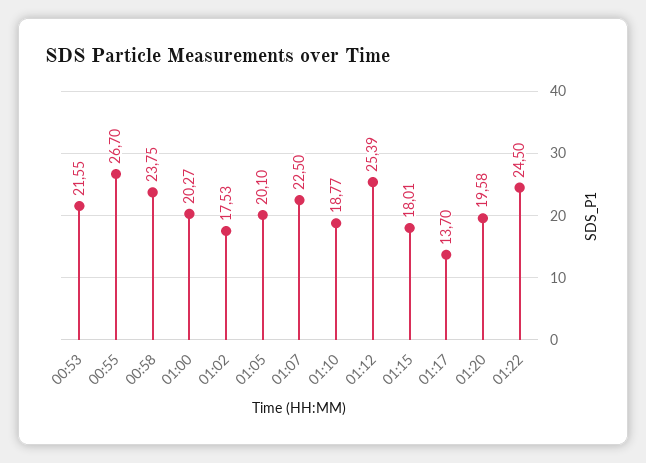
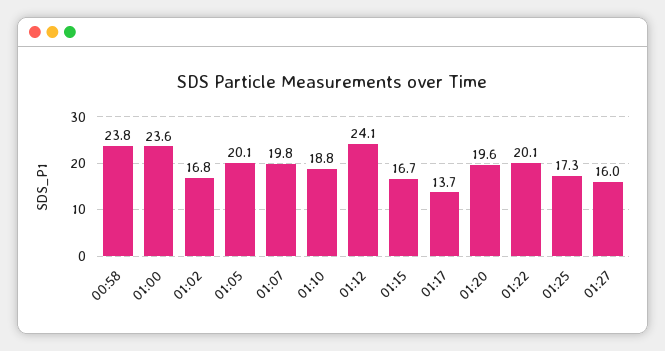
00:53: 21.55 -> none
00:55: 26.7 -> none
01:00: 20.27 -> 23.6
01:02: 17.53 -> 16.8
01:07: 22.5 -> 19.8
01:12: 25.39 -> 24.1
01:15: 18.01 -> 16.7
01:22: 24.5 -> 20.1
01:25: none -> 17.3
01:27: none -> 16

